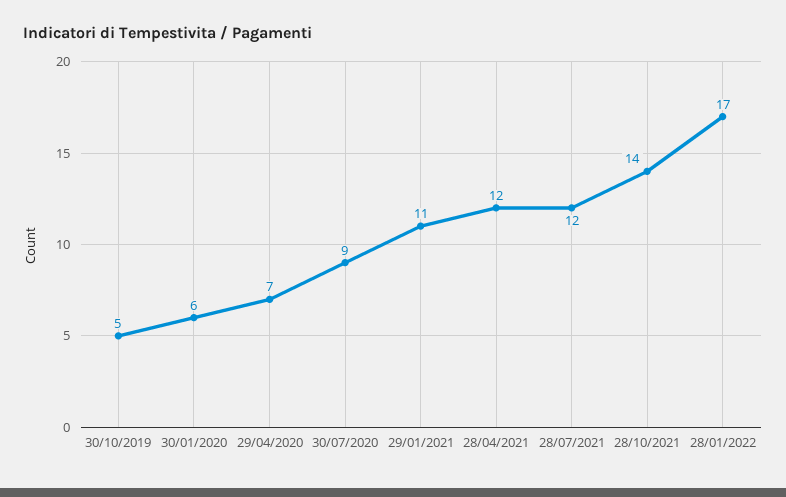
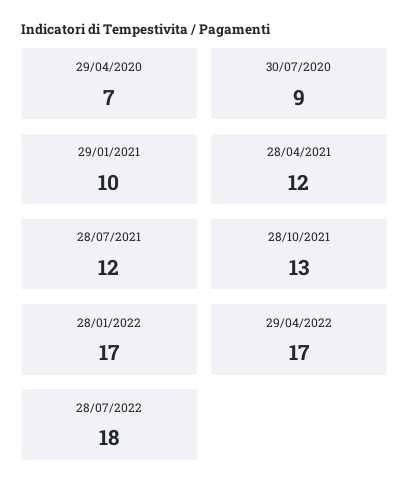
30/10/2019: 5 -> none
30/01/2020: 6 -> none
29/01/2021: 11 -> 10
28/10/2021: 14 -> 13
29/04/2022: none -> 17
28/07/2022: none -> 18

